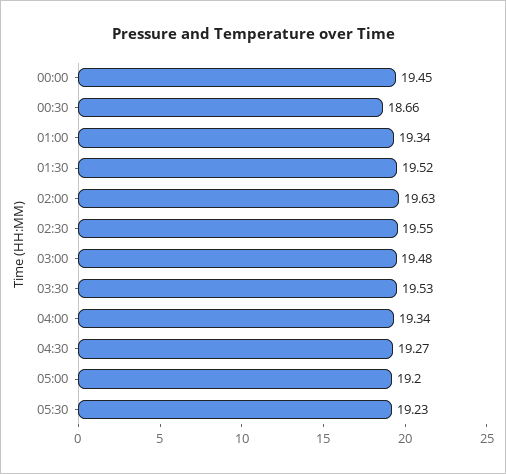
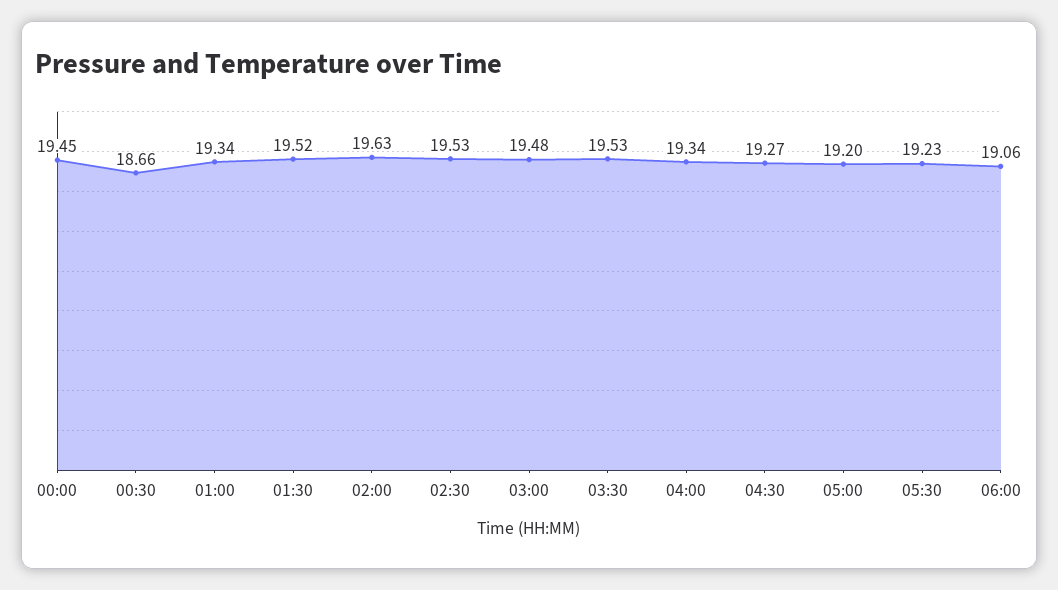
02:30: 19.55 -> 19.53
06:00: none -> 19.06

